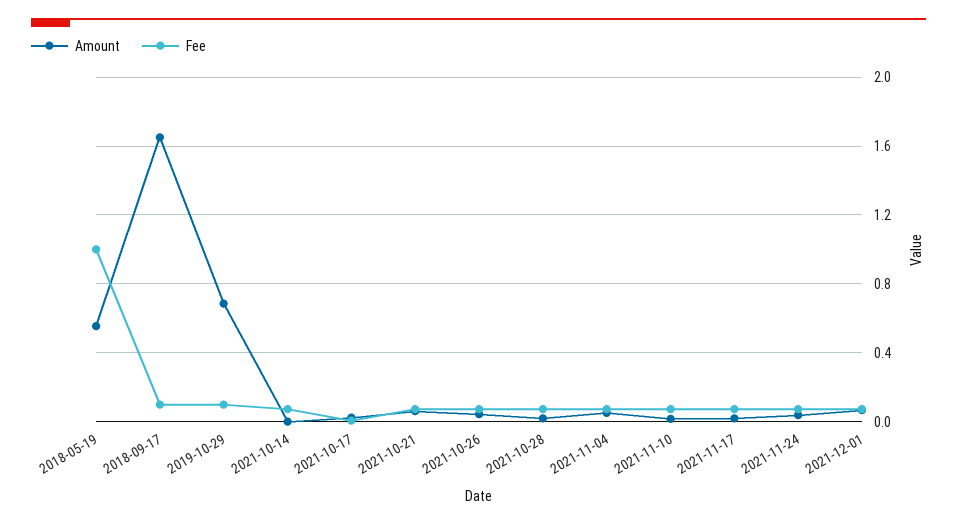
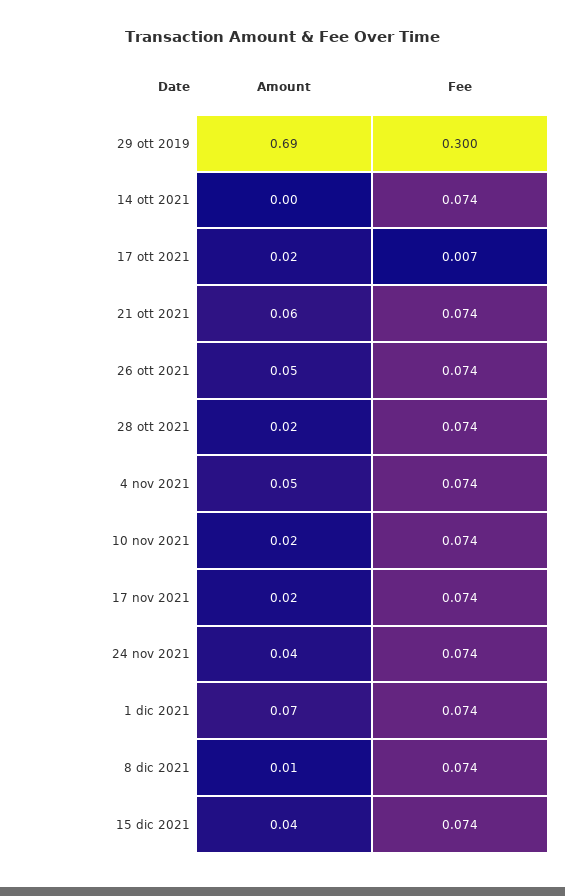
Amount, 2018-05-19: 0.55 -> none
Fee, 2018-05-19: 1 -> none
Amount, 2018-09-17: 1.65 -> none
Fee, 2018-09-17: 0.1 -> none
Fee, 2019-10-29: 0.1 -> 0.3
Amount, 8 dic 2021: none -> 0.01
Fee, 8 dic 2021: none -> 0.074
Amount, 15 dic 2021: none -> 0.04
Fee, 15 dic 2021: none -> 0.074

